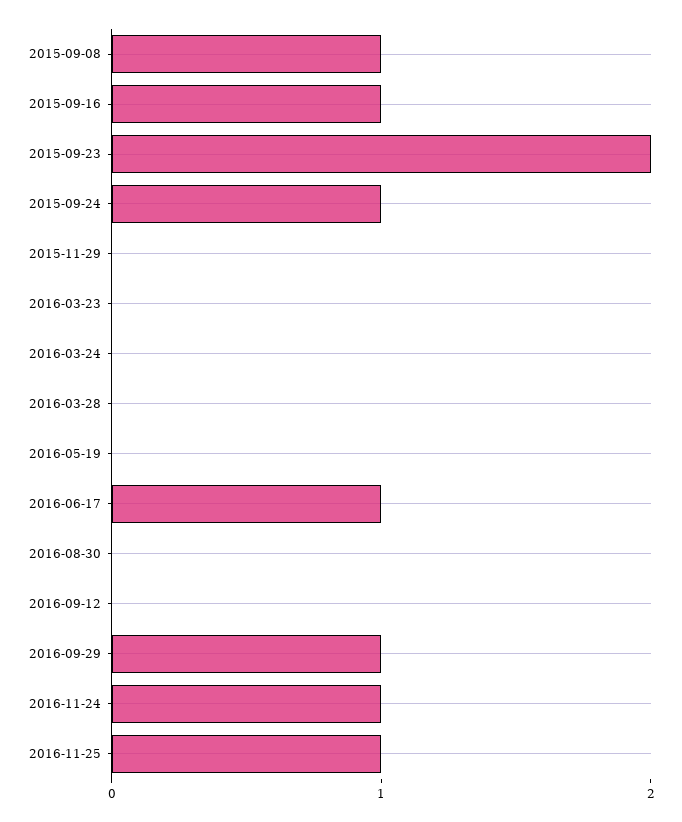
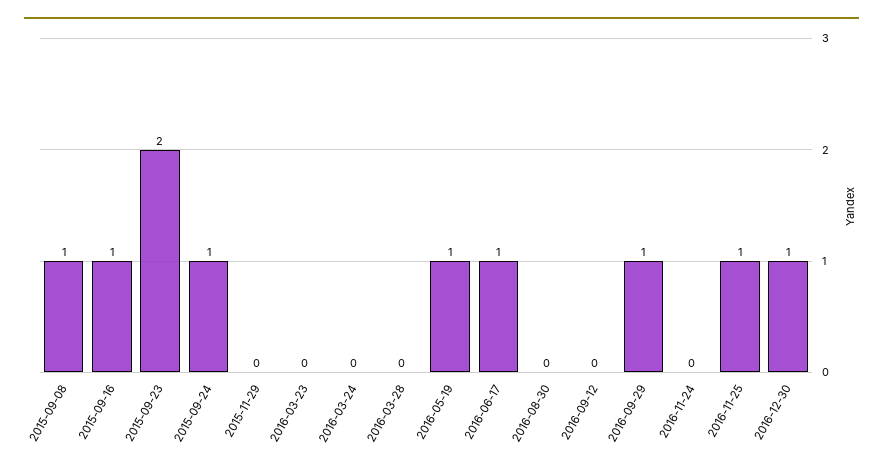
2016-05-19: 0 -> 1
2016-11-24: 1 -> 0
2016-12-30: none -> 1

